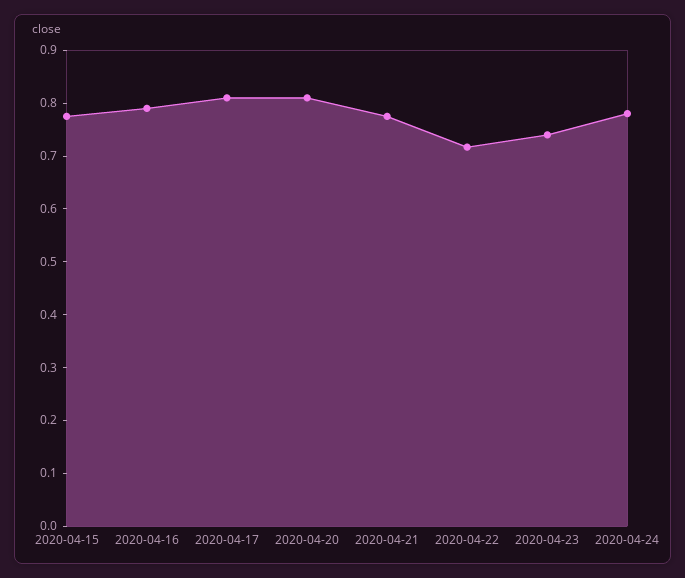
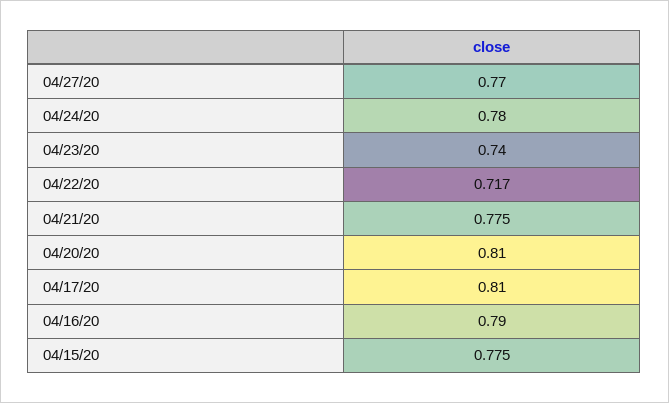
04/27/20: none -> 0.77

